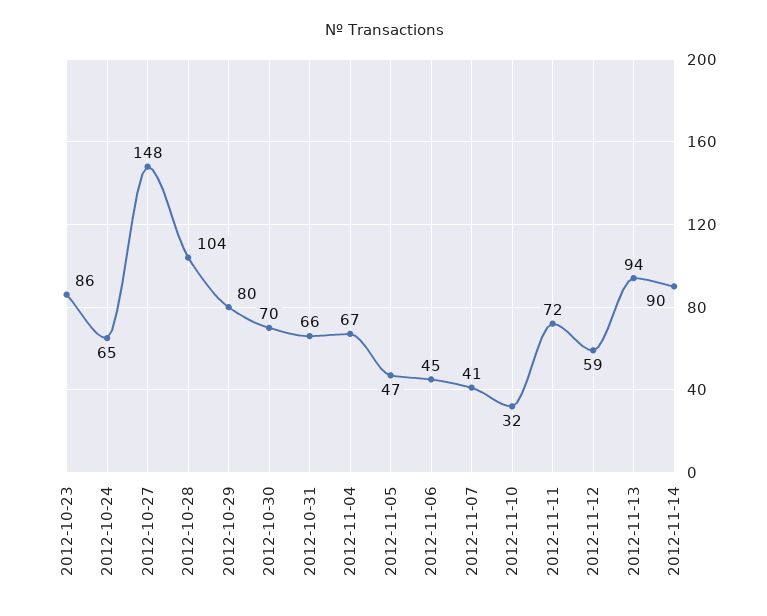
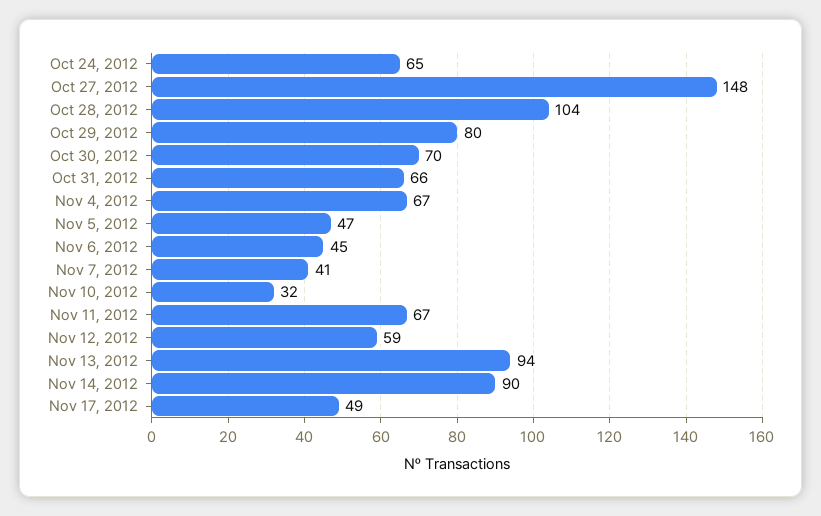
2012-10-23: 86 -> none
2012-11-11: 72 -> 67
Nov 17, 2012: none -> 49

